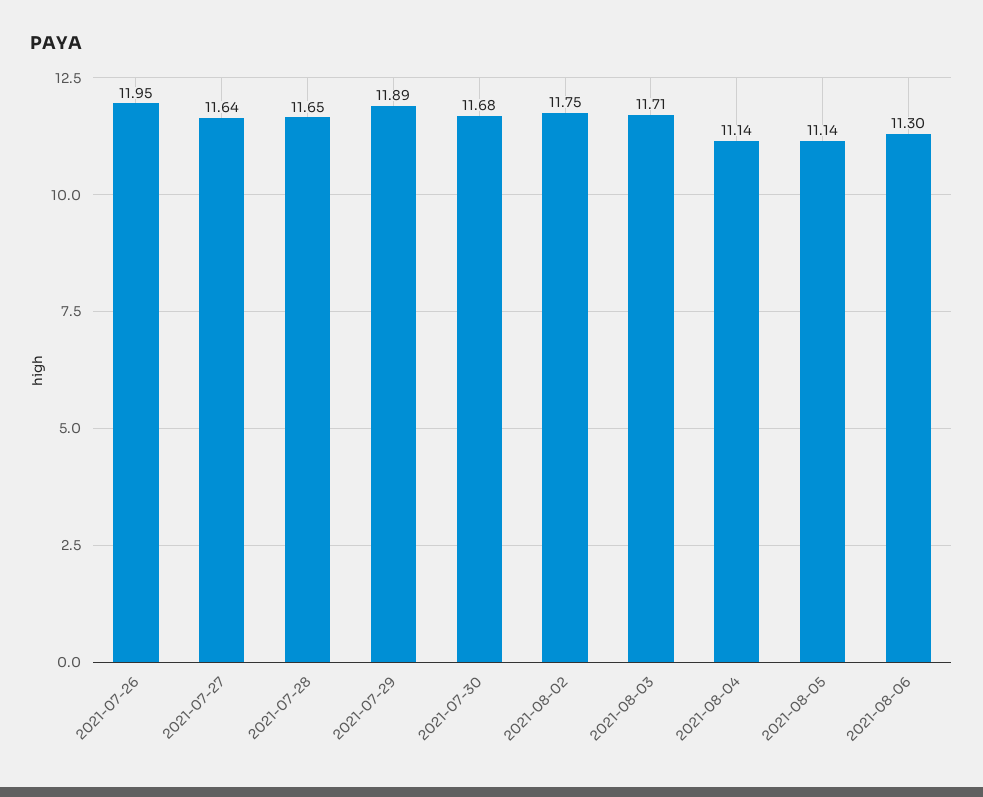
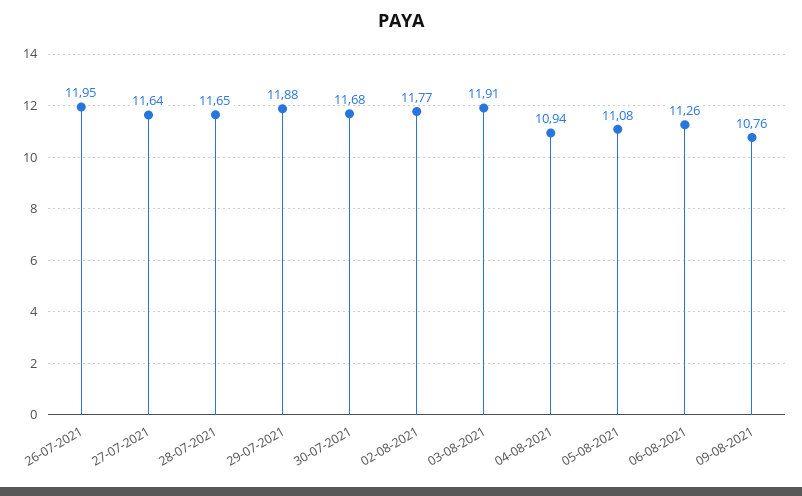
2021-07-29: 11.89 -> 11.88
2021-08-02: 11.75 -> 11.77
2021-08-03: 11.71 -> 11.91
2021-08-04: 11.14 -> 10.94
2021-08-05: 11.14 -> 11.08
2021-08-06: 11.3 -> 11.26
09-08-2021: none -> 10.76

